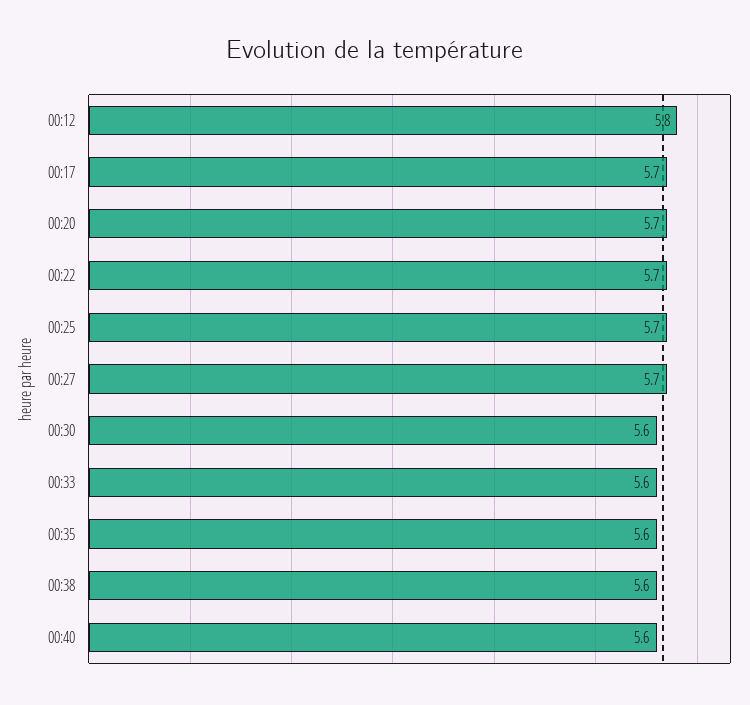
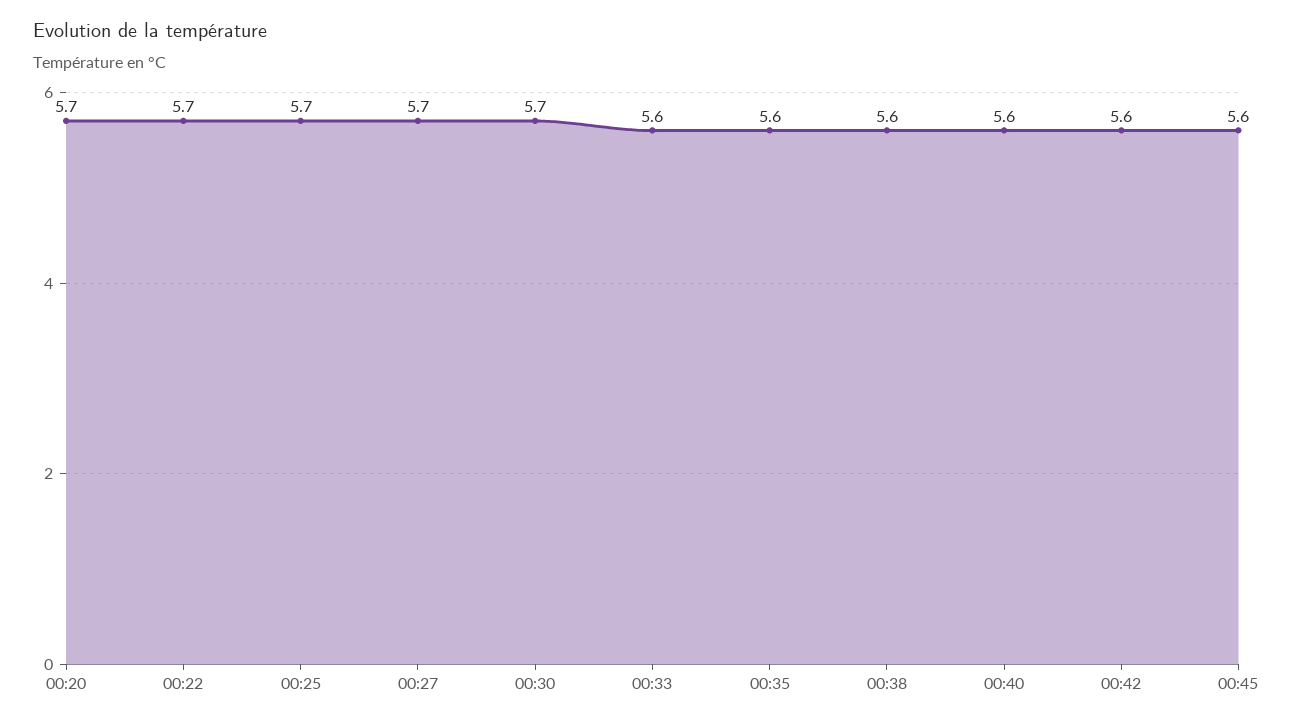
00:12: 5.8 -> none
00:17: 5.7 -> none
00:30: 5.6 -> 5.7
00:42: none -> 5.6
00:45: none -> 5.6

